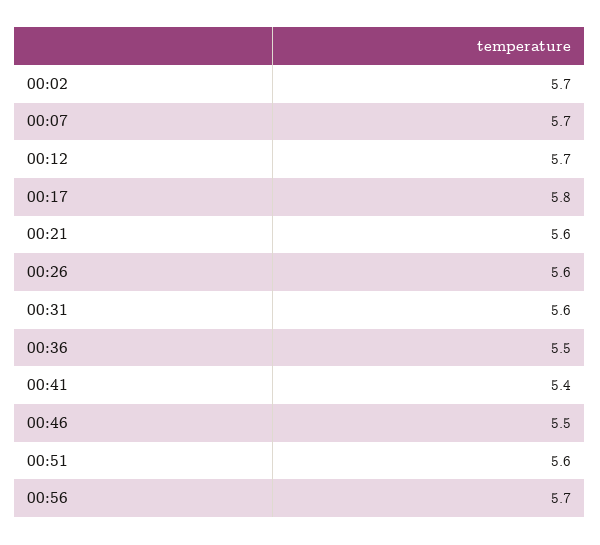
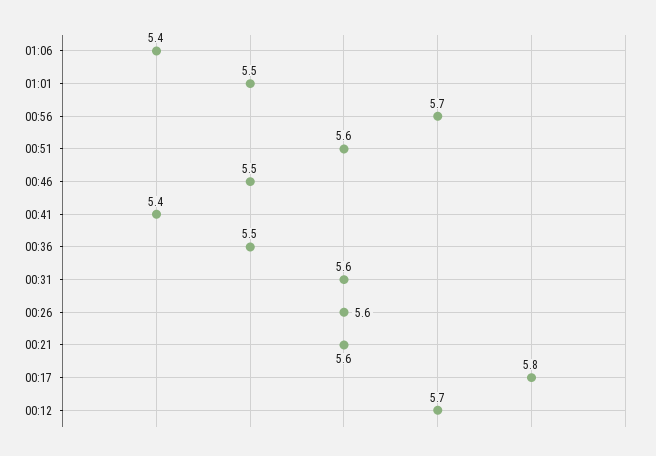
00:02: 5.7 -> none
00:07: 5.7 -> none
01:06: none -> 5.4
01:01: none -> 5.5

